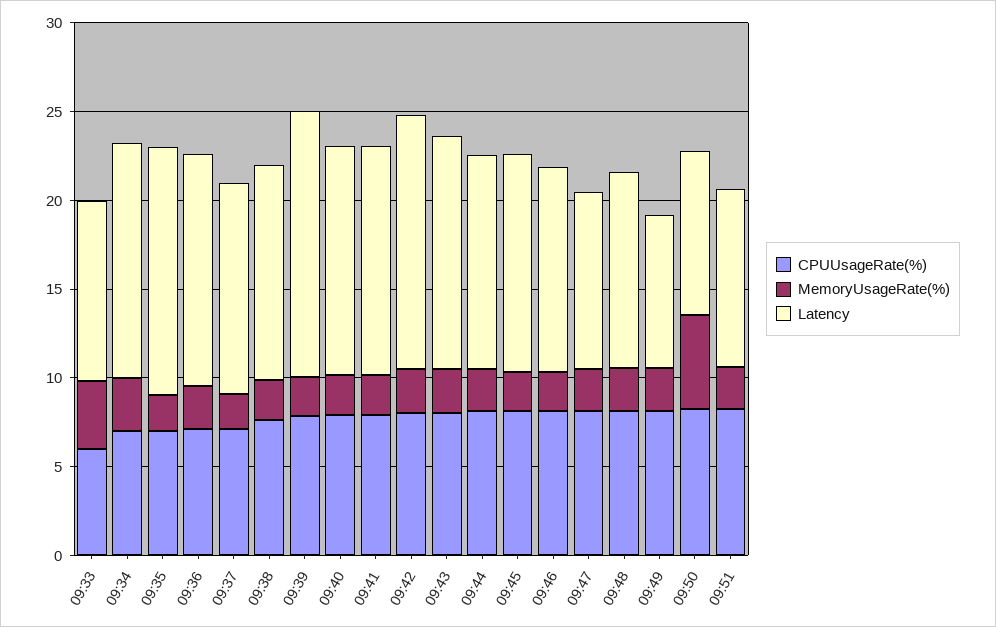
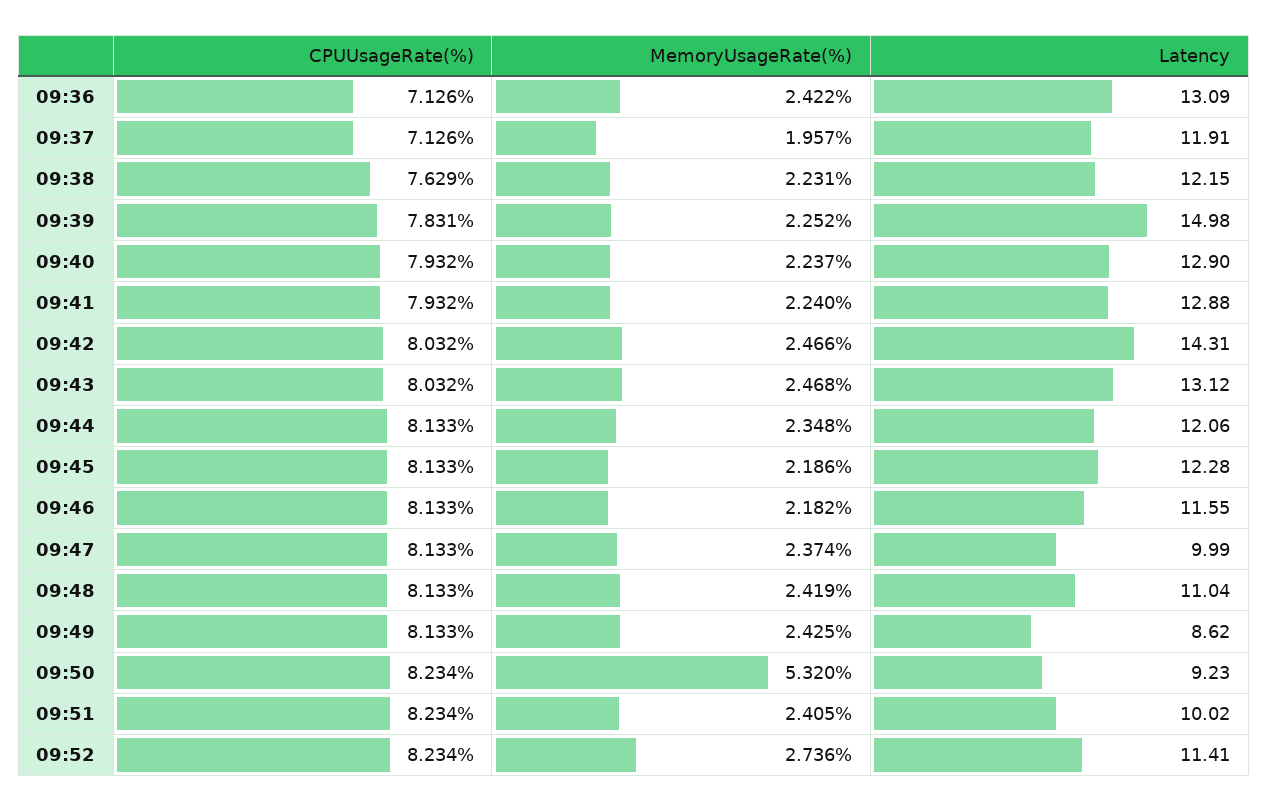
CPUUsageRate(%), 09:33: 6 -> none
MemoryUsageRate(%), 09:33: 4 -> none
Latency, 09:33: 10 -> none
CPUUsageRate(%), 09:34: 7 -> none
MemoryUsageRate(%), 09:34: 3 -> none
Latency, 09:34: 13 -> none
CPUUsageRate(%), 09:35: 7 -> none
MemoryUsageRate(%), 09:35: 2 -> none
Latency, 09:35: 14 -> none
CPUUsageRate(%), 09:52: none -> 8.234
MemoryUsageRate(%), 09:52: none -> 2.736
Latency, 09:52: none -> 11.41

